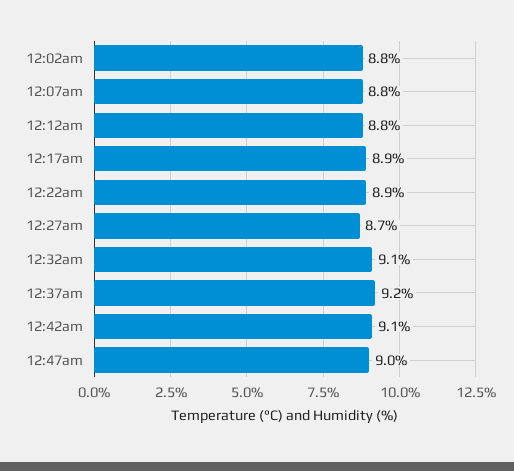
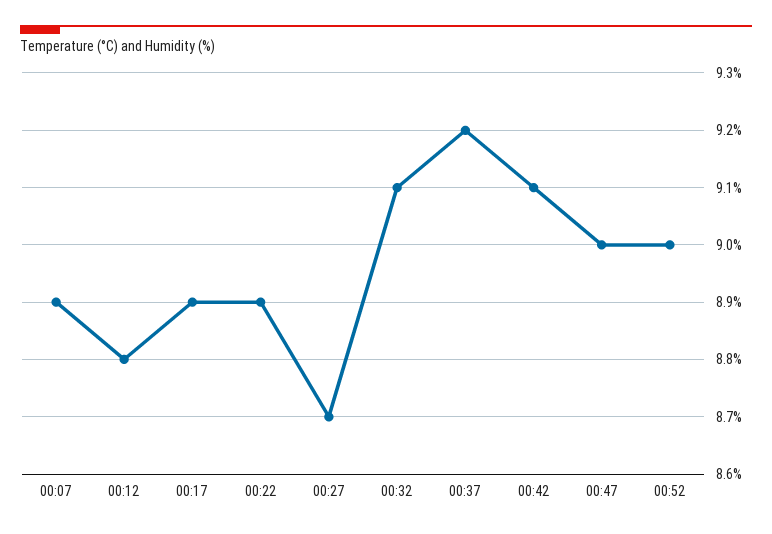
12:02am: 8.8 -> none
12:07am: 8.8 -> 8.9
00:52: none -> 9

